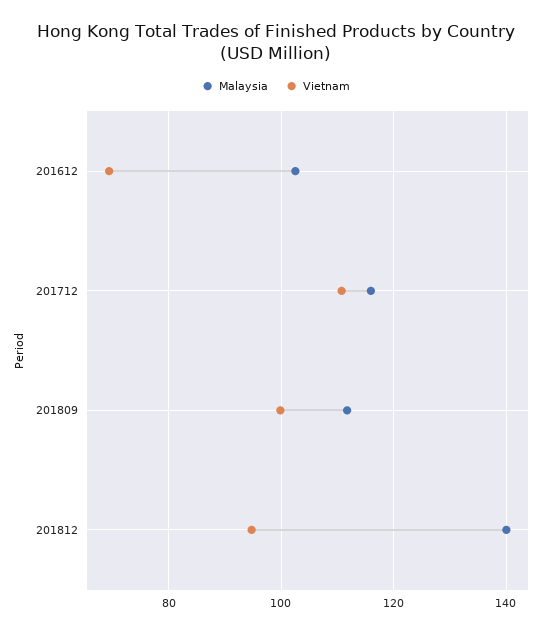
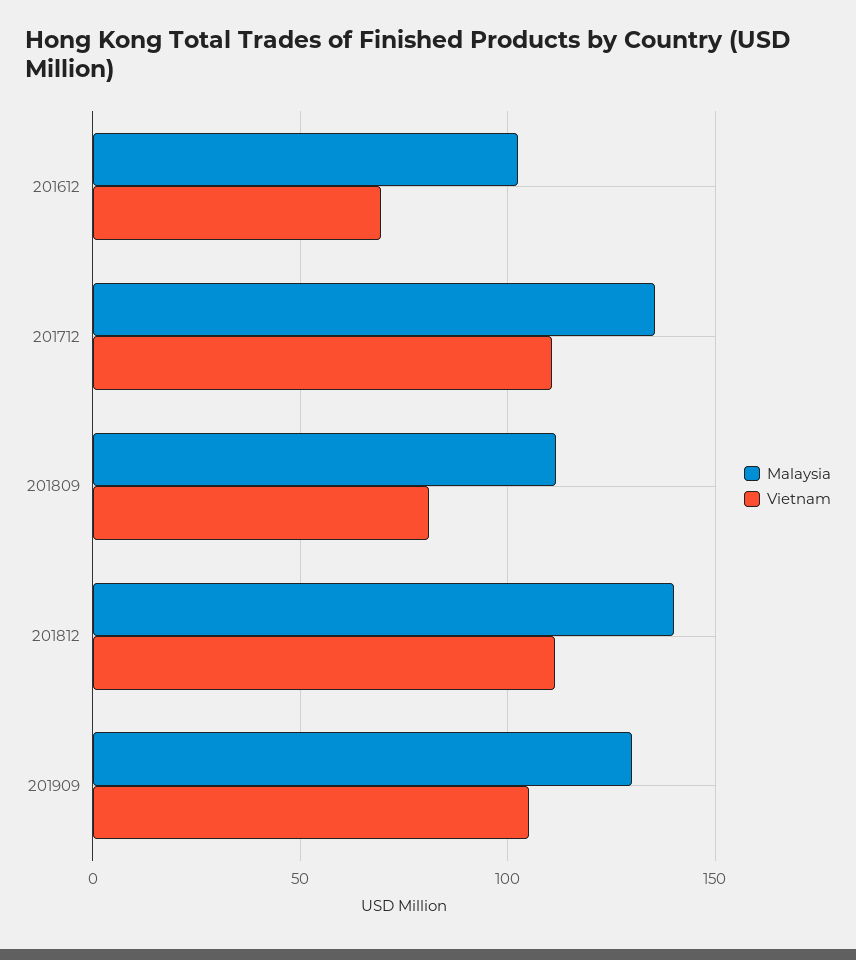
Malaysia, 201712: 116 -> 135
Vietnam, 201809: 100 -> 80
Vietnam, 201812: 94 -> 110
Malaysia, 201909: none -> 130
Vietnam, 201909: none -> 105

